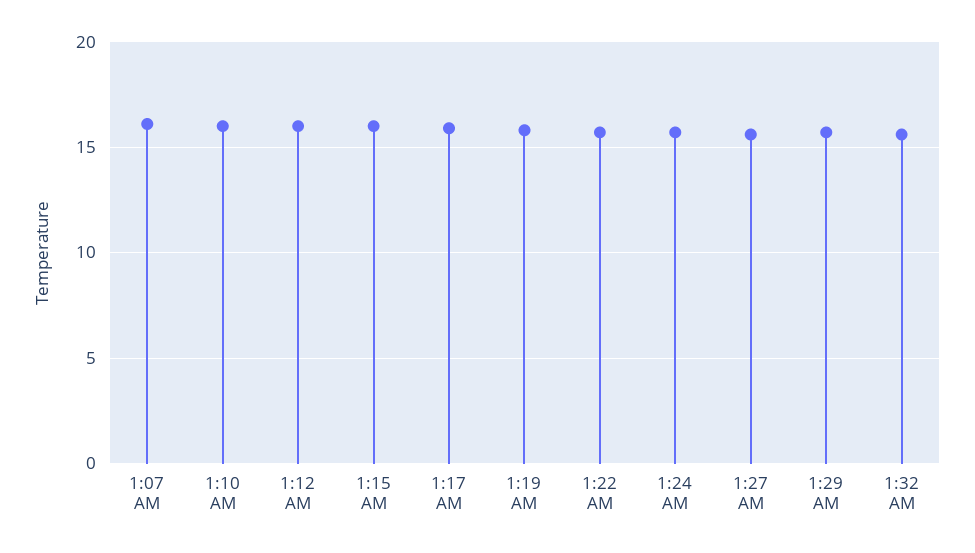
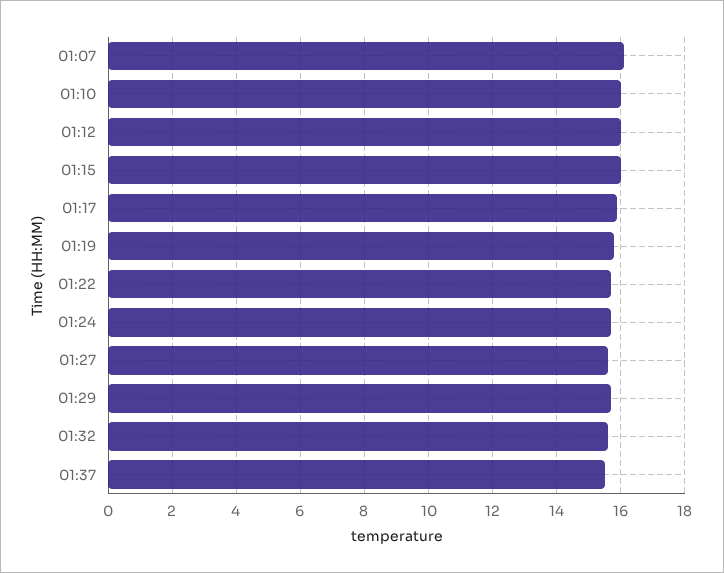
01:37: none -> 15.5

